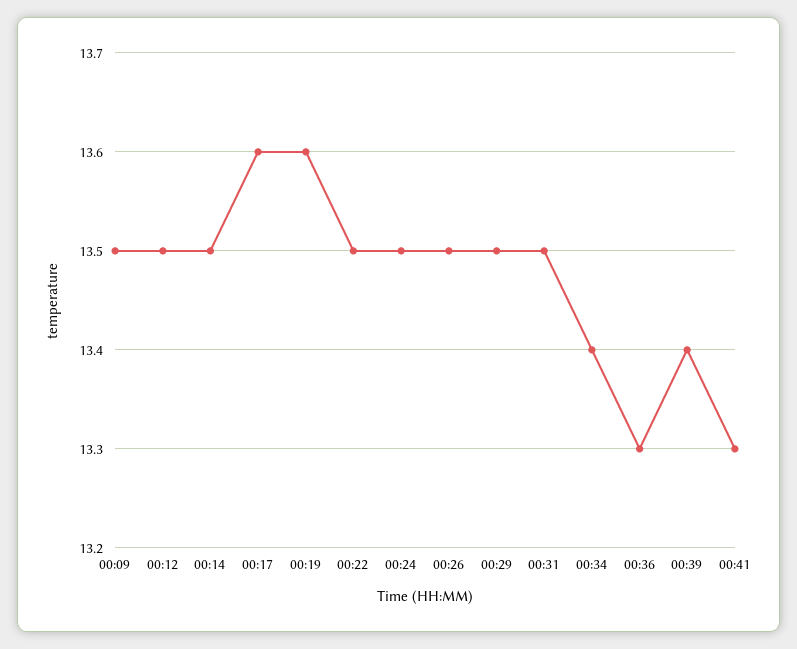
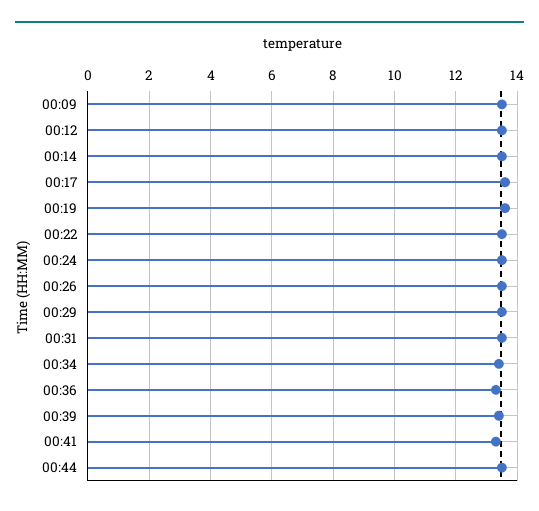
00:44: none -> 13.5

